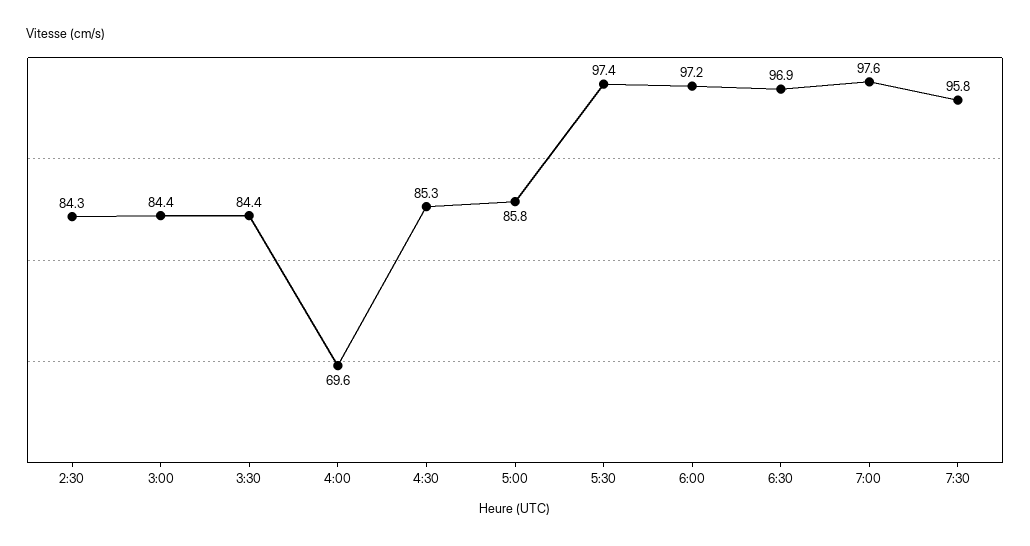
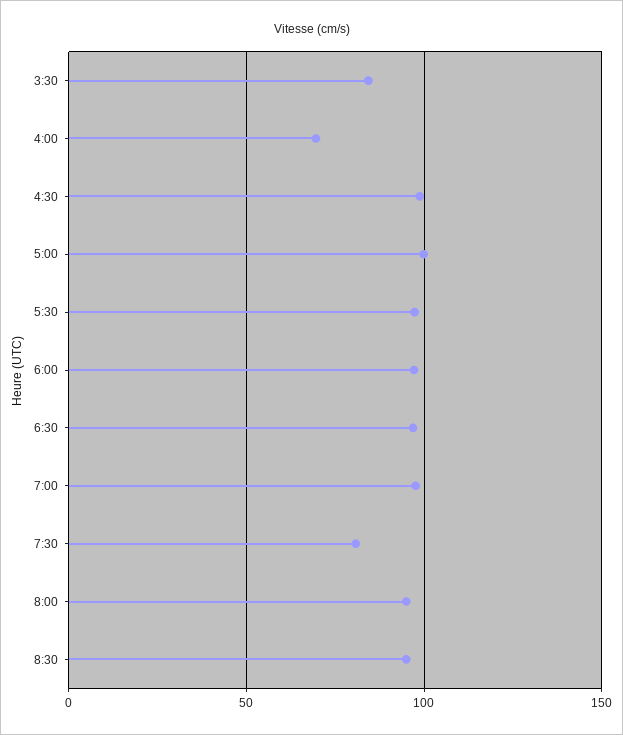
2:30: 84.3 -> none
3:00: 84.4 -> none
4:30: 85.3 -> 100
5:00: 85.8 -> 100
7:30: 95.8 -> 80
8:00: none -> 95
8:30: none -> 95

